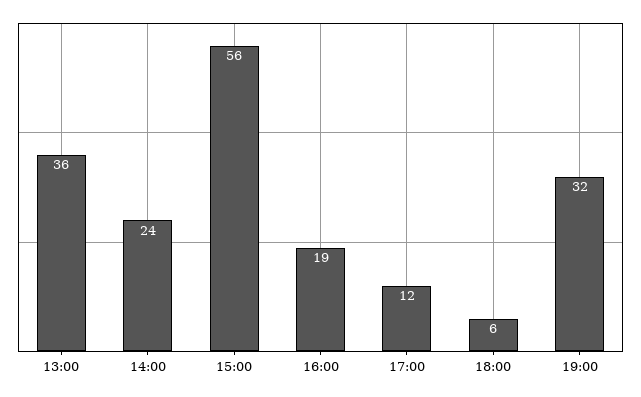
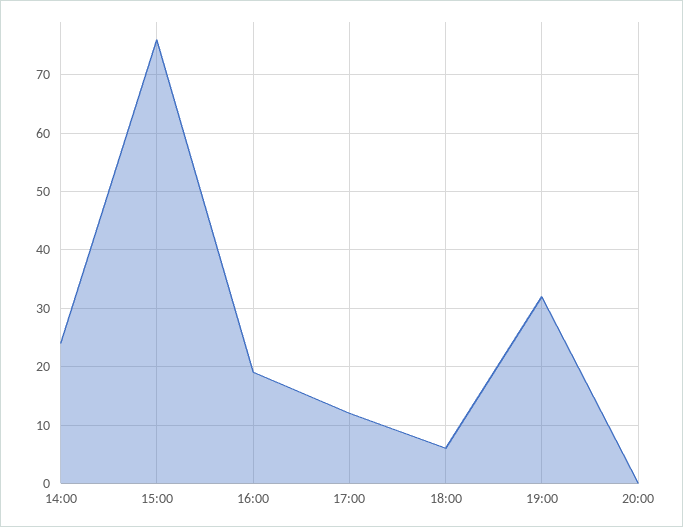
13:00: 36 -> none
15:00: 56 -> 75
20:00: none -> 0

